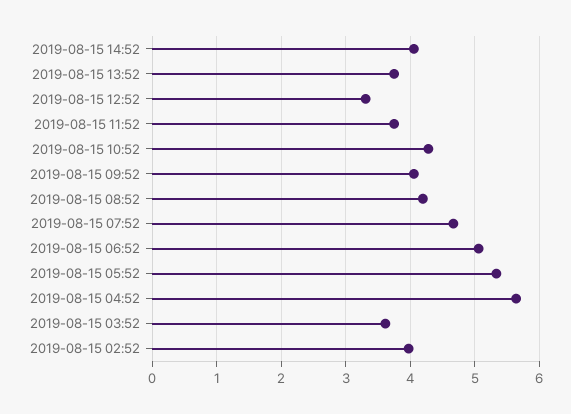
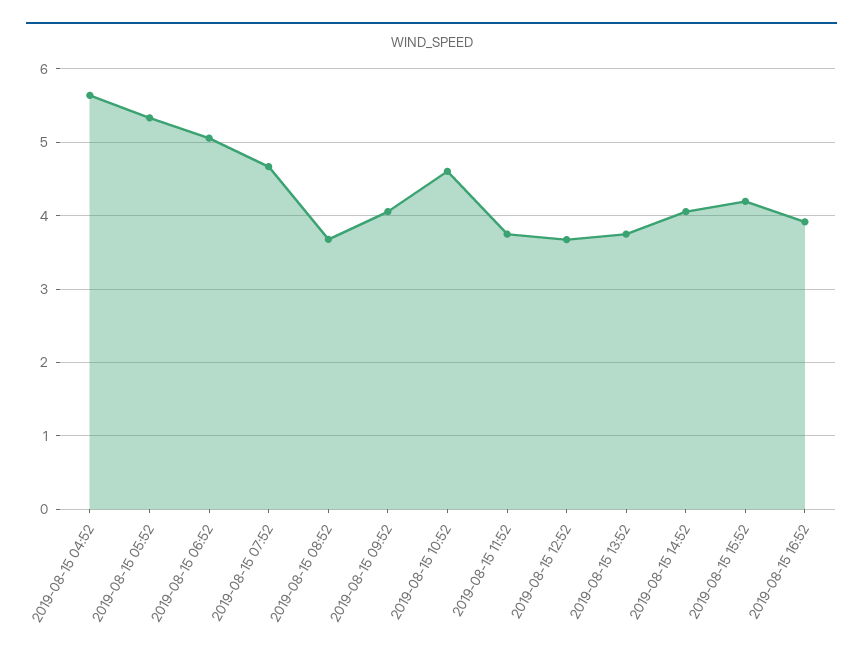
2019-08-15 12:52: 3.3 -> 3.7
2019-08-15 10:52: 4.3 -> 4.6
2019-08-15 08:52: 4.2 -> 3.7
2019-08-15 03:52: 3.6 -> none
2019-08-15 02:52: 4 -> none
2019-08-15 15:52: none -> 4.2
2019-08-15 16:52: none -> 3.9

